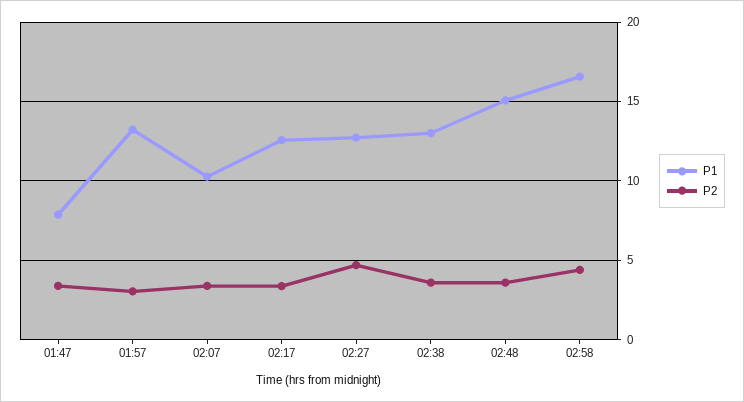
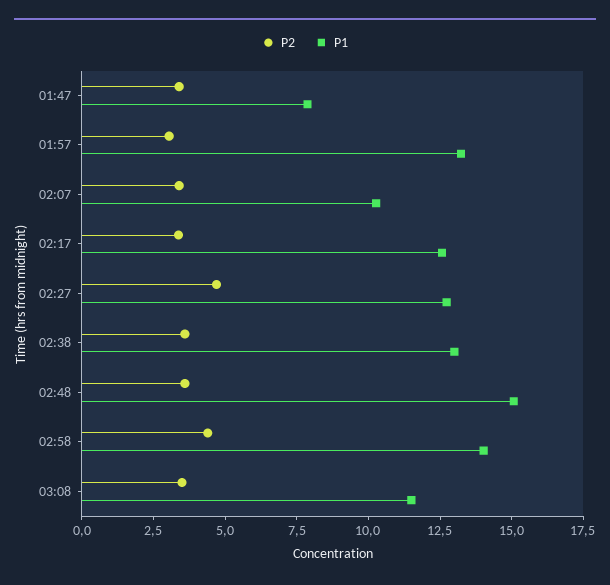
P1, 02:58: 16.5 -> 14
P2, 03:08: none -> 3.5
P1, 03:08: none -> 11.5

